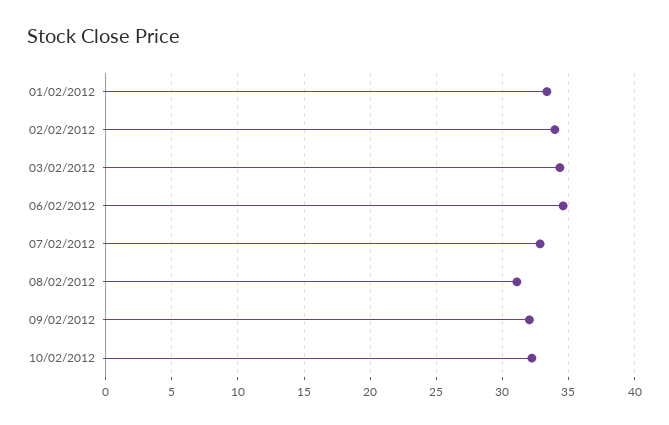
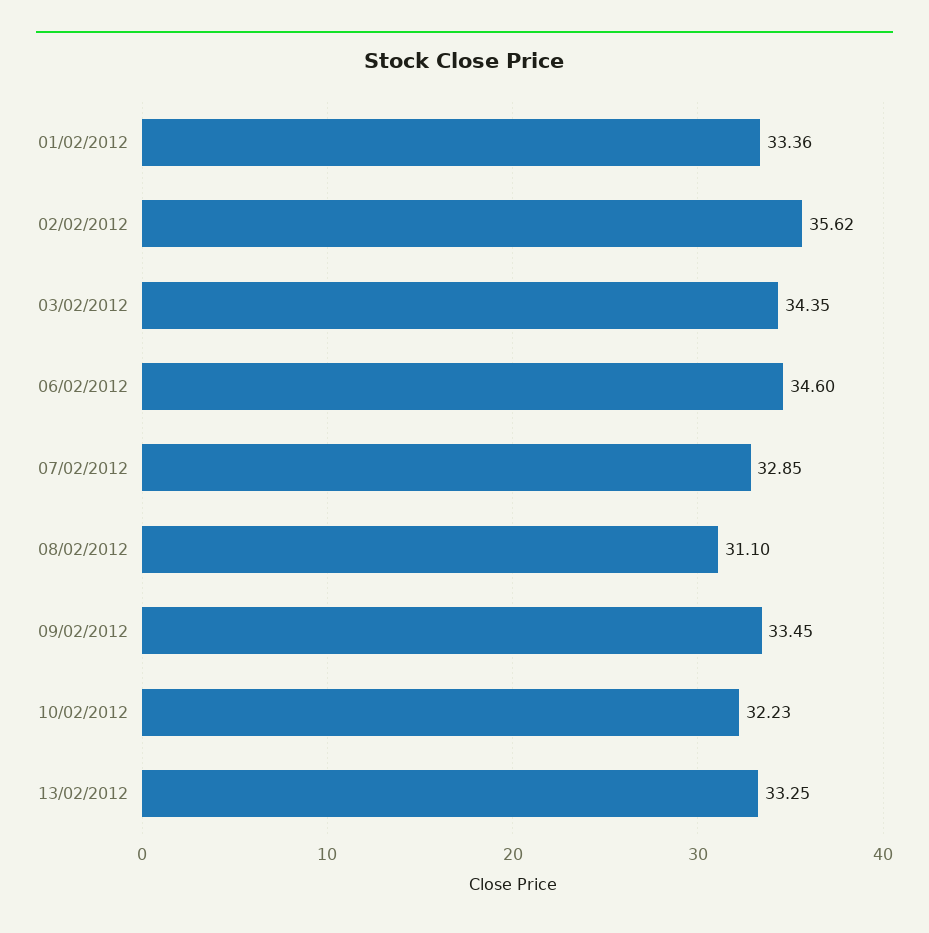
02/02/2012: 34 -> 35.62
09/02/2012: 32 -> 33.45
13/02/2012: none -> 33.25

